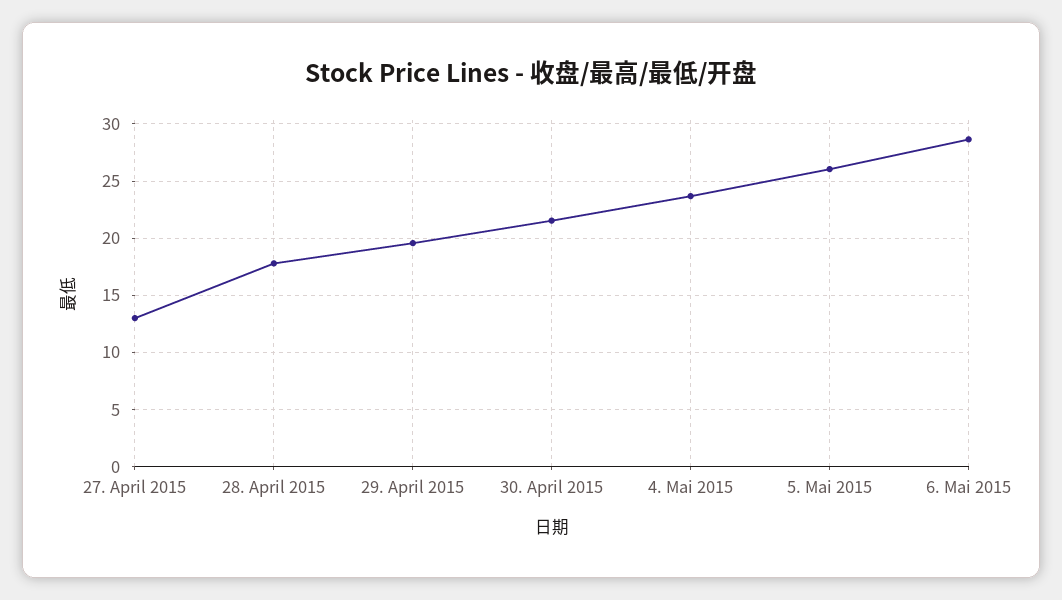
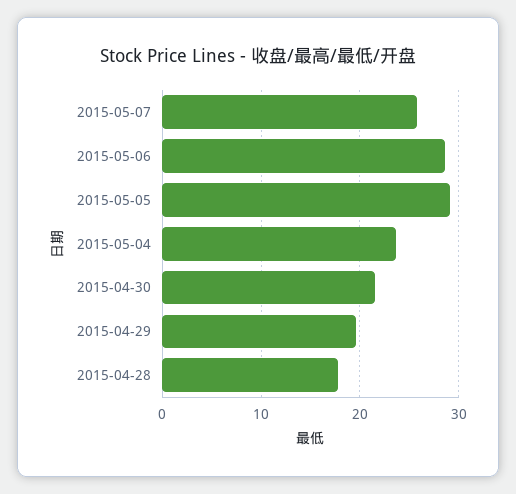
27. April 2015: 13 -> none
5. Mai 2015: 26 -> 29
2015-05-07: none -> 26

